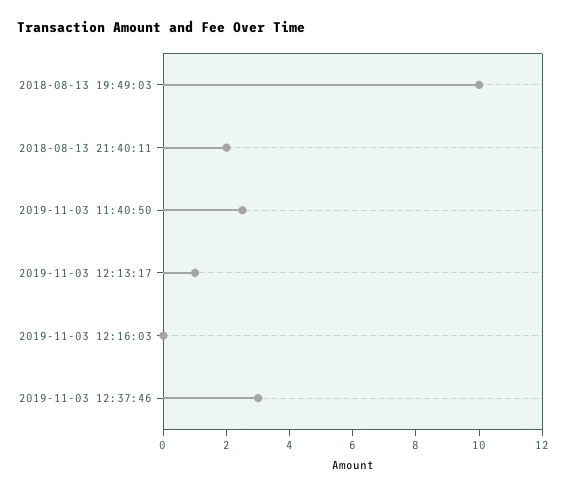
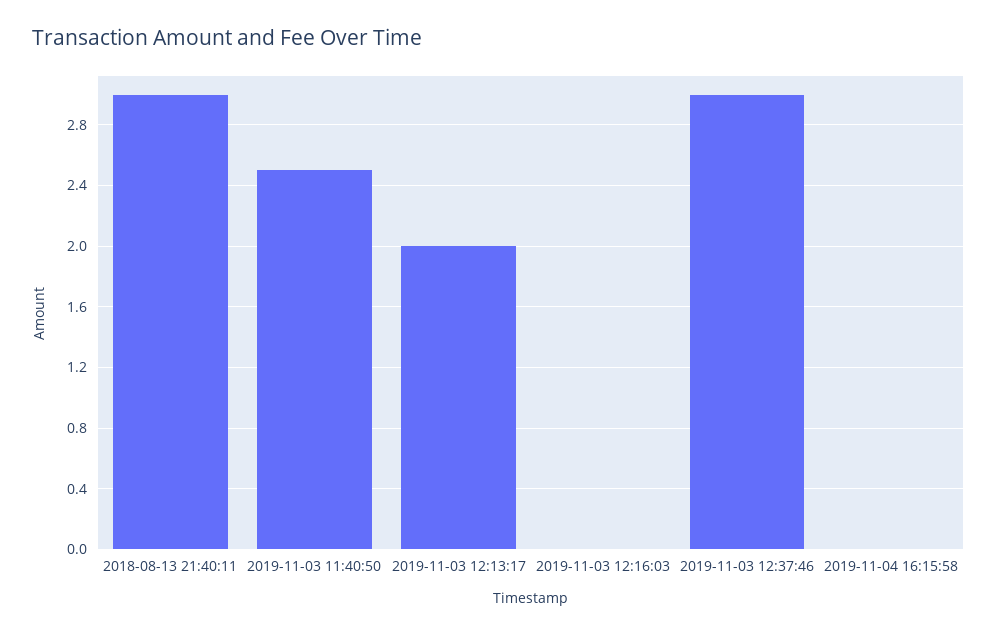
2018-08-13 19:49:03: 10 -> none
2018-08-13 21:40:11: 2 -> 3
2019-11-03 12:13:17: 1 -> 2
2019-11-04 16:15:58: none -> 0

